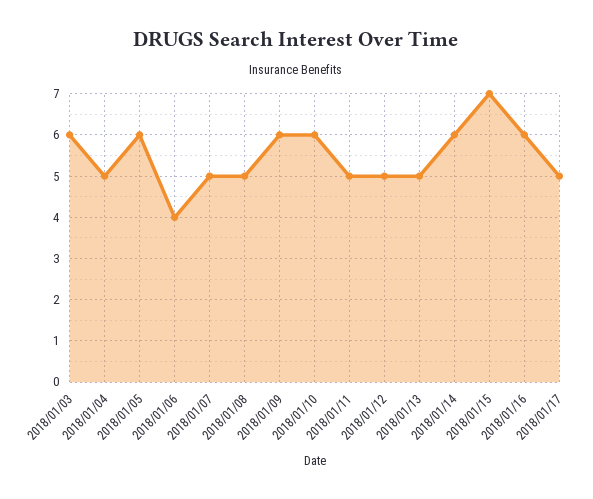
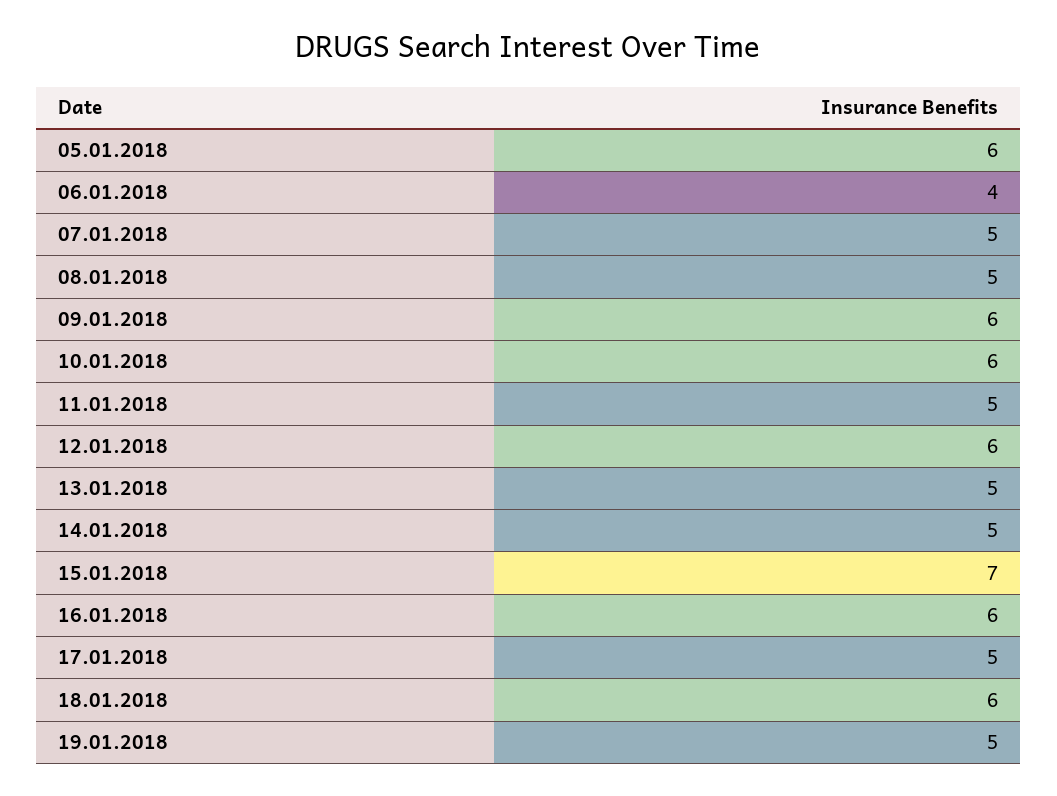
2018/01/03: 6 -> none
2018/01/04: 5 -> none
2018/01/12: 5 -> 6
2018/01/14: 6 -> 5
18.01.2018: none -> 6
19.01.2018: none -> 5

